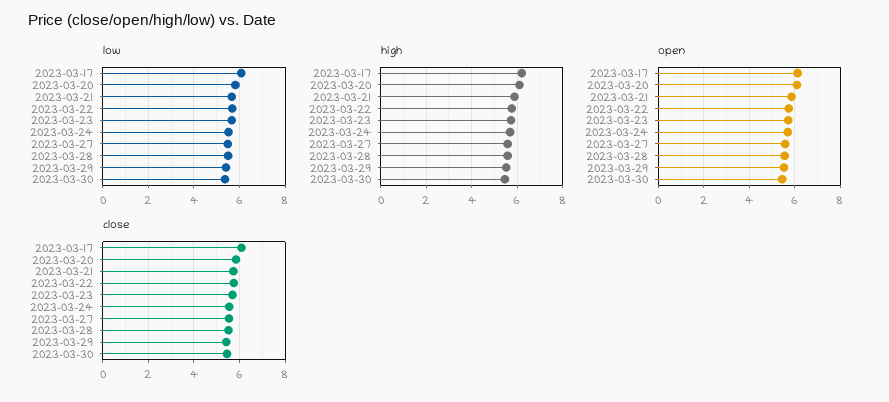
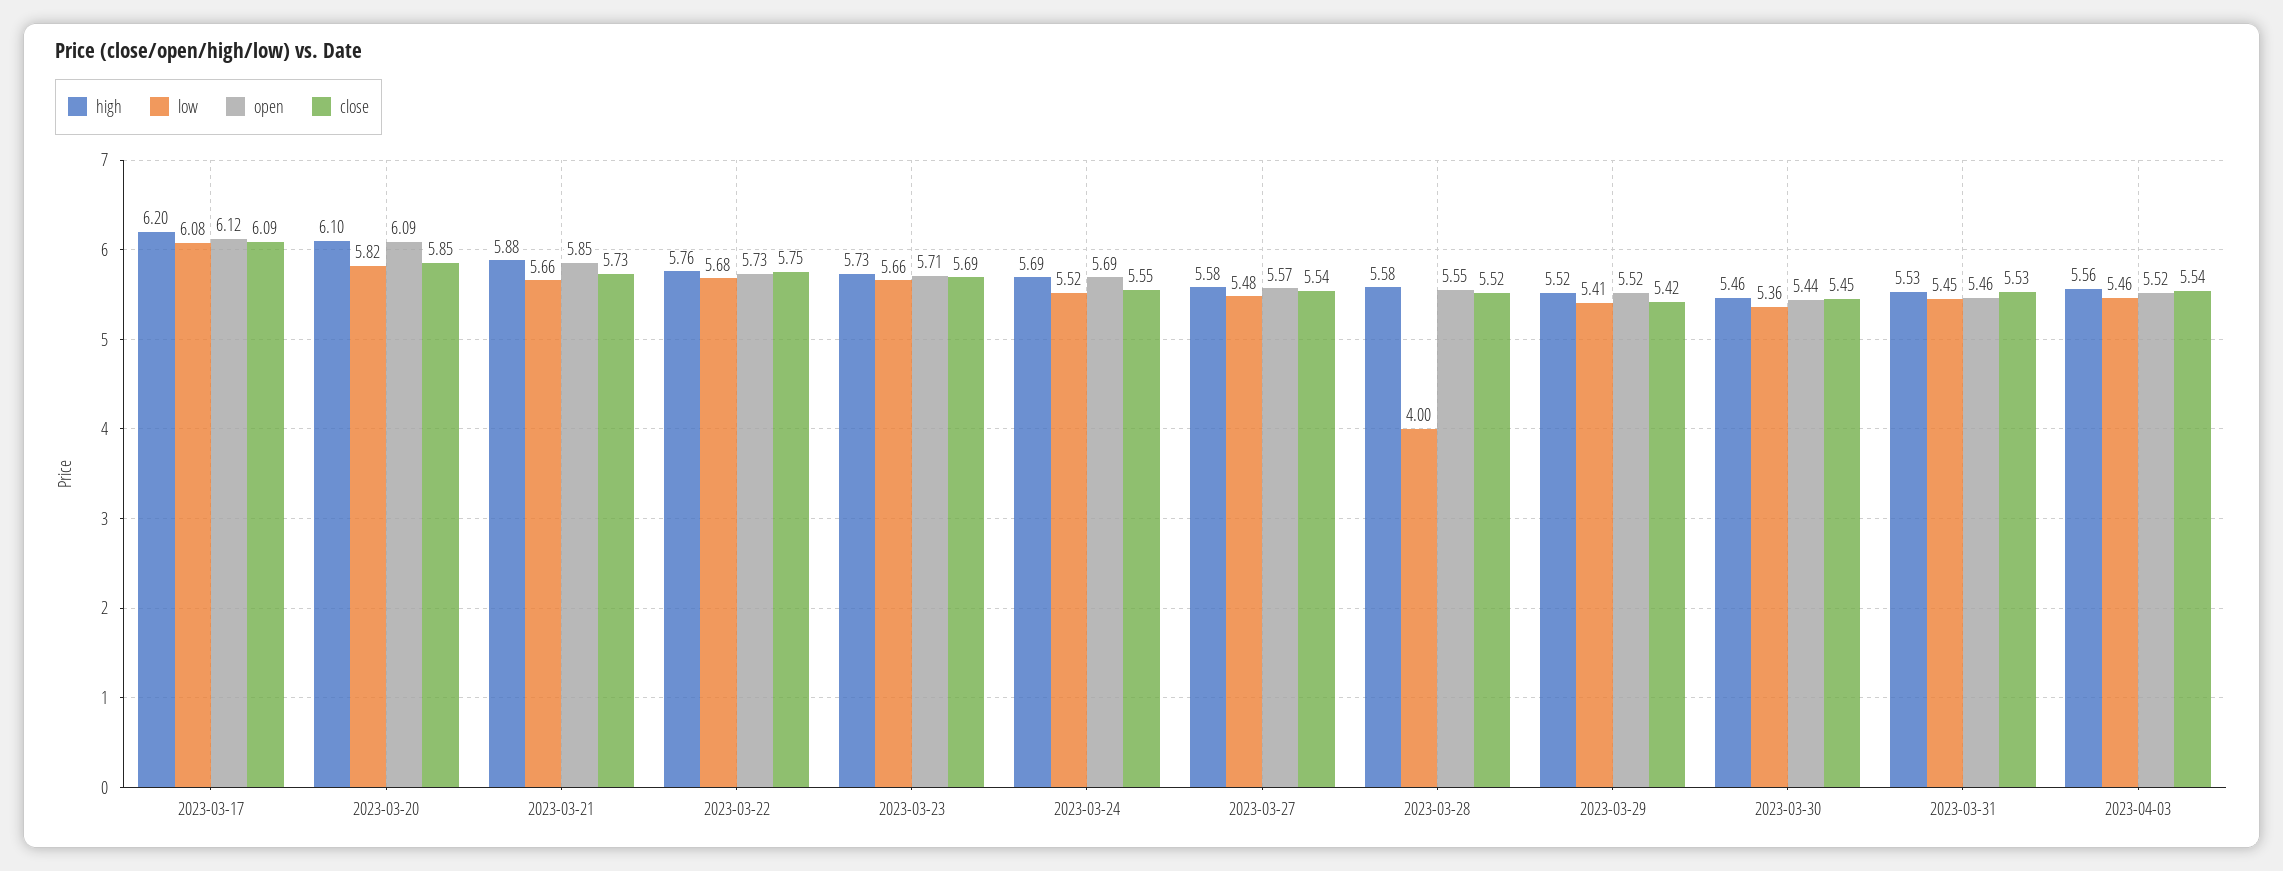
low, 2023-03-28: 5.5 -> 4
high, 2023-03-31: none -> 5.53
low, 2023-03-31: none -> 5.45
open, 2023-03-31: none -> 5.46
close, 2023-03-31: none -> 5.53
high, 2023-04-03: none -> 5.56
low, 2023-04-03: none -> 5.46
open, 2023-04-03: none -> 5.52
close, 2023-04-03: none -> 5.54

